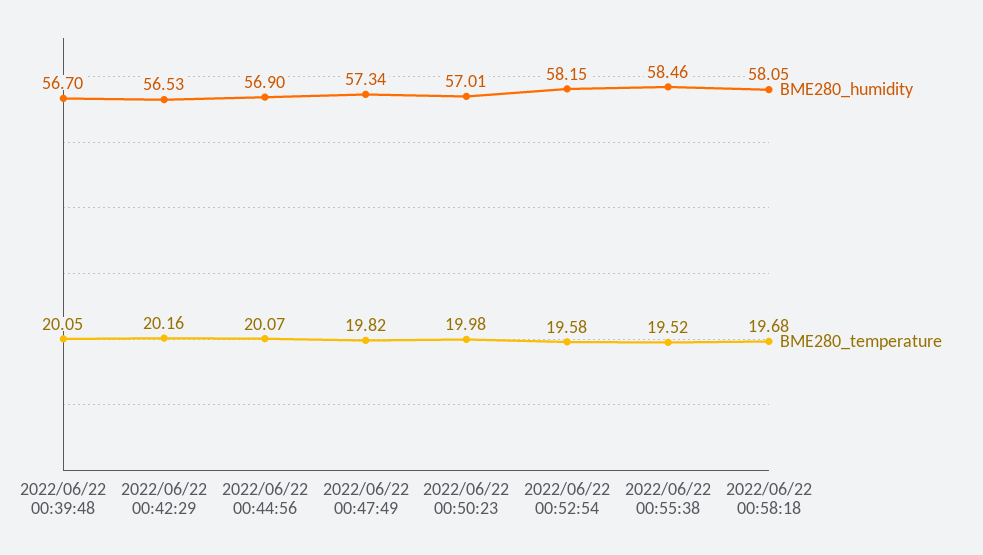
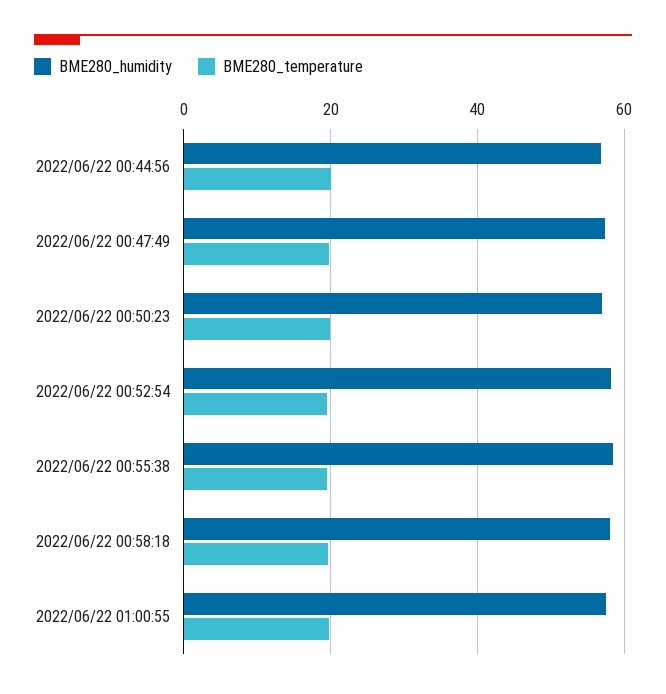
BME280_humidity, 2022/06/22 00:39:48: 56.7 -> none
BME280_temperature, 2022/06/22 00:39:48: 20.05 -> none
BME280_humidity, 2022/06/22 00:42:29: 56.53 -> none
BME280_temperature, 2022/06/22 00:42:29: 20.16 -> none
BME280_humidity, 2022/06/22 01:00:55: none -> 58
BME280_temperature, 2022/06/22 01:00:55: none -> 20

